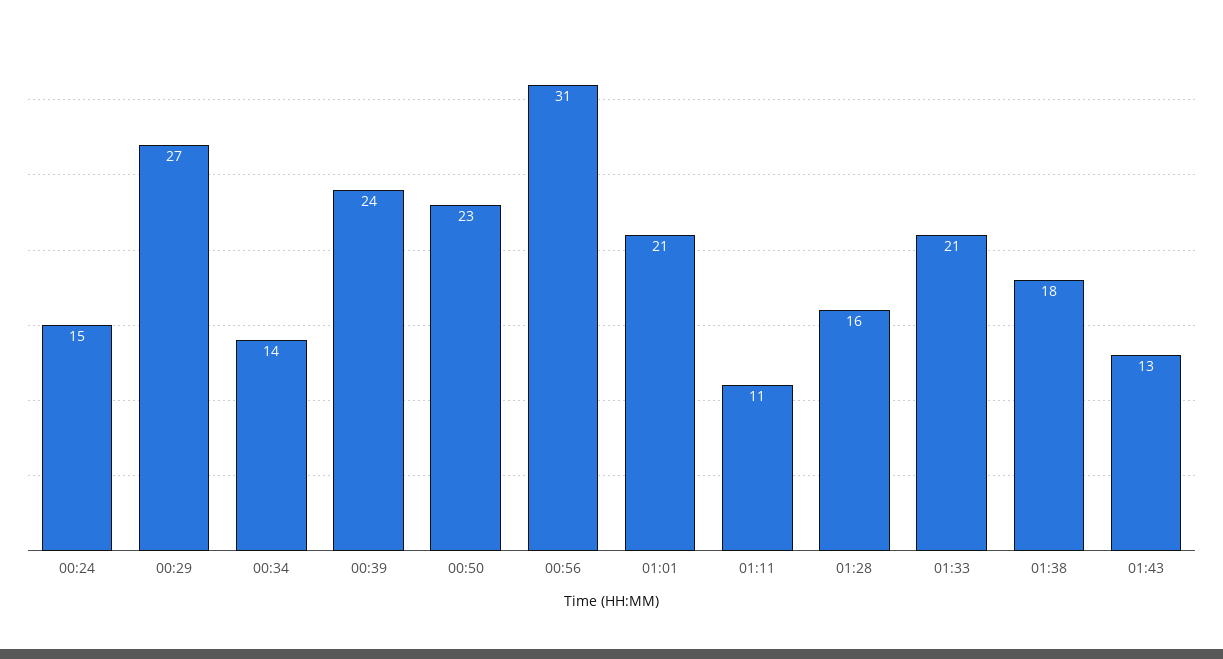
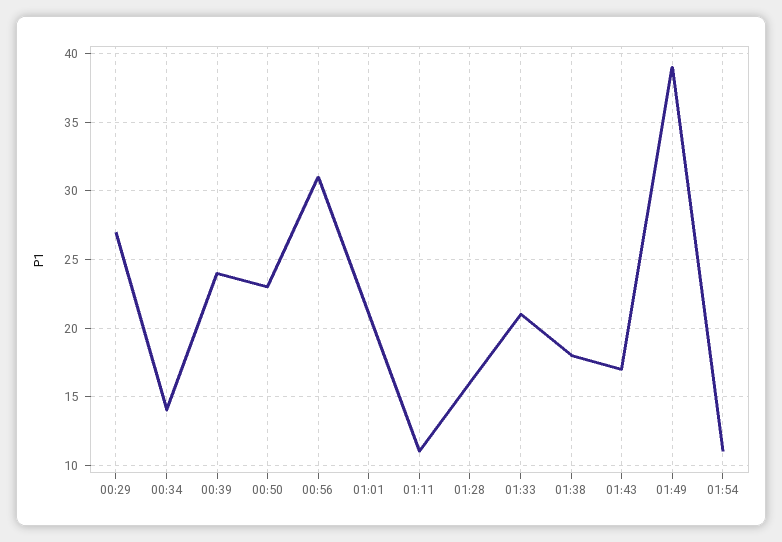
00:24: 15 -> none
01:43: 13 -> 17
01:49: none -> 39
01:54: none -> 11

